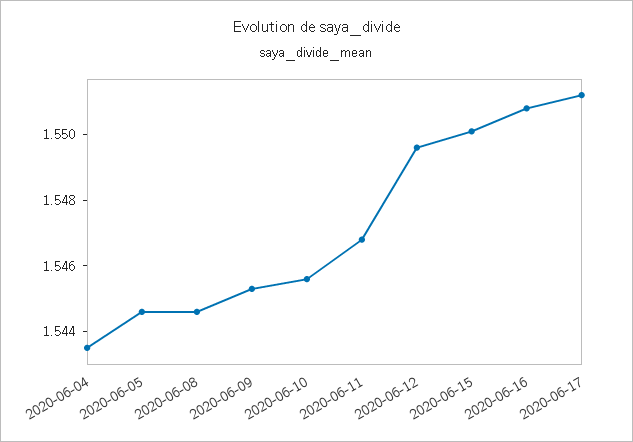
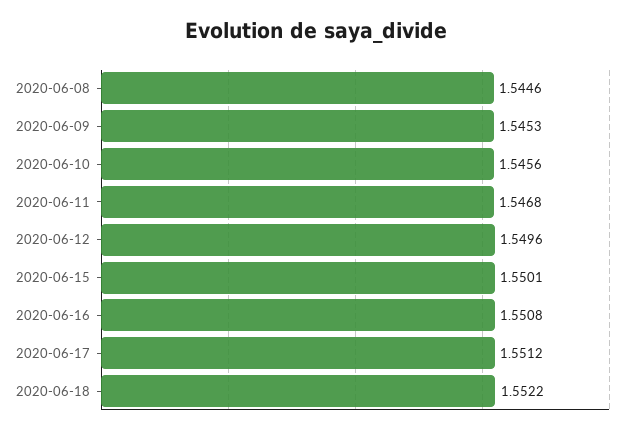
2020-06-04: 1.5435 -> none
2020-06-05: 1.5445 -> none
2020-06-18: none -> 1.5522

